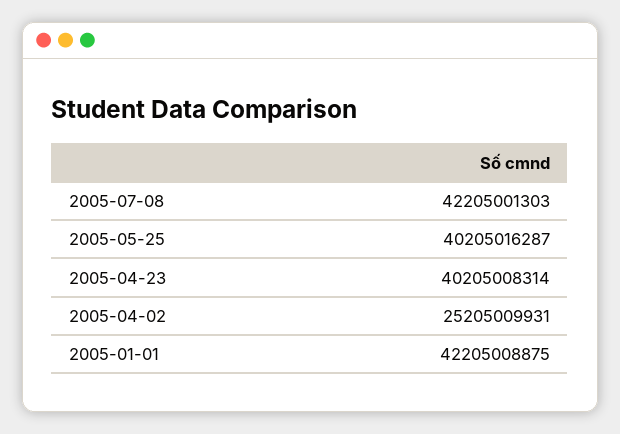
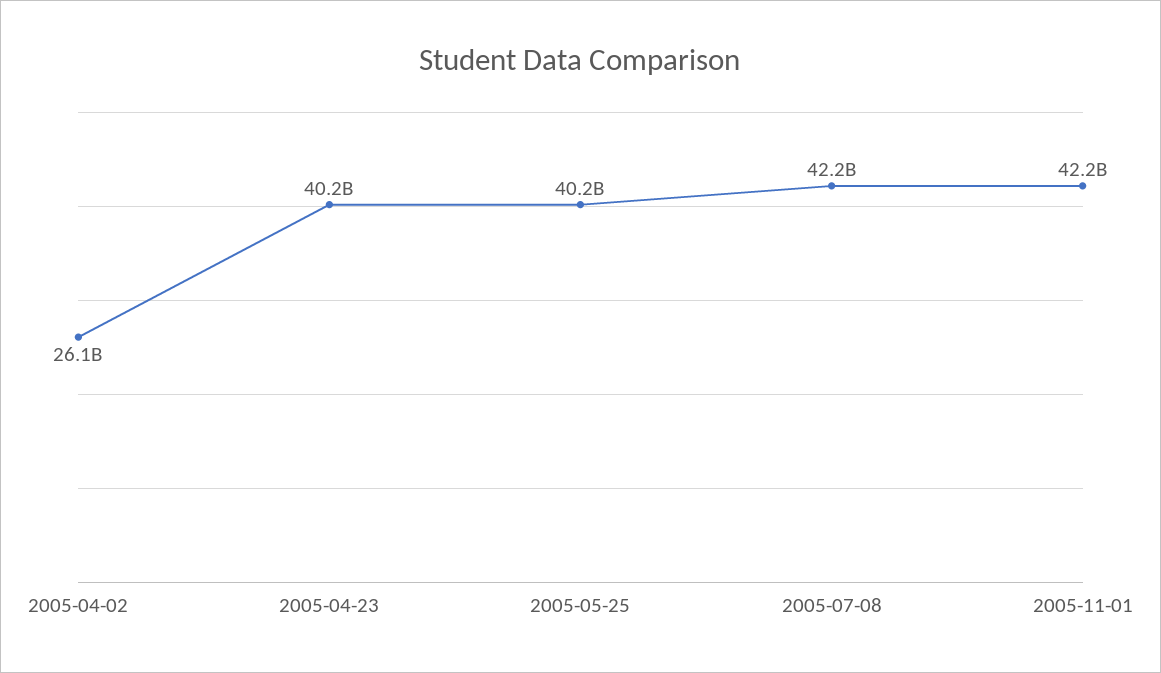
2005-04-02: 25205009931 -> 26100000000
2005-01-01: 42205008875 -> none
2005-11-01: none -> 42200000000

